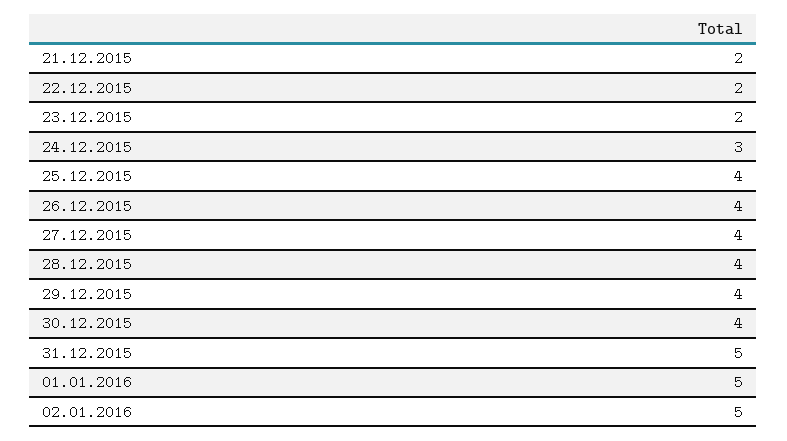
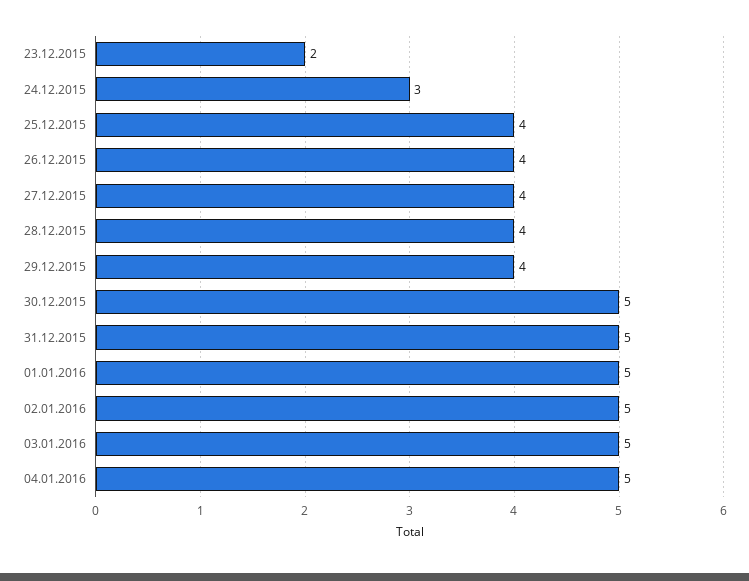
21.12.2015: 2 -> none
22.12.2015: 2 -> none
30.12.2015: 4 -> 5
03.01.2016: none -> 5
04.01.2016: none -> 5

